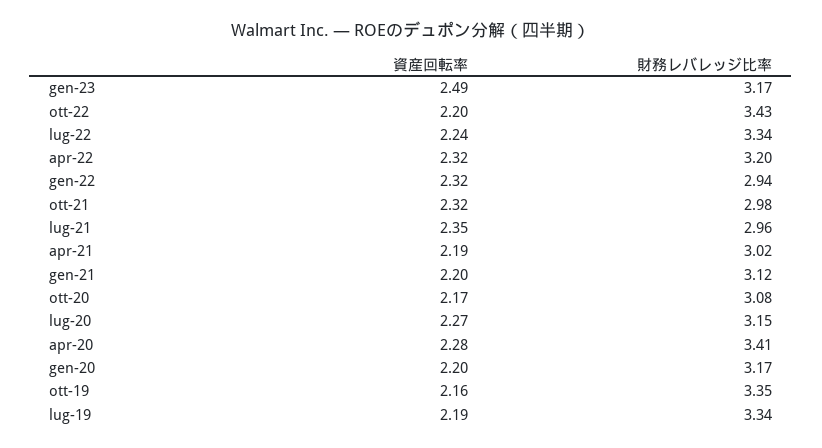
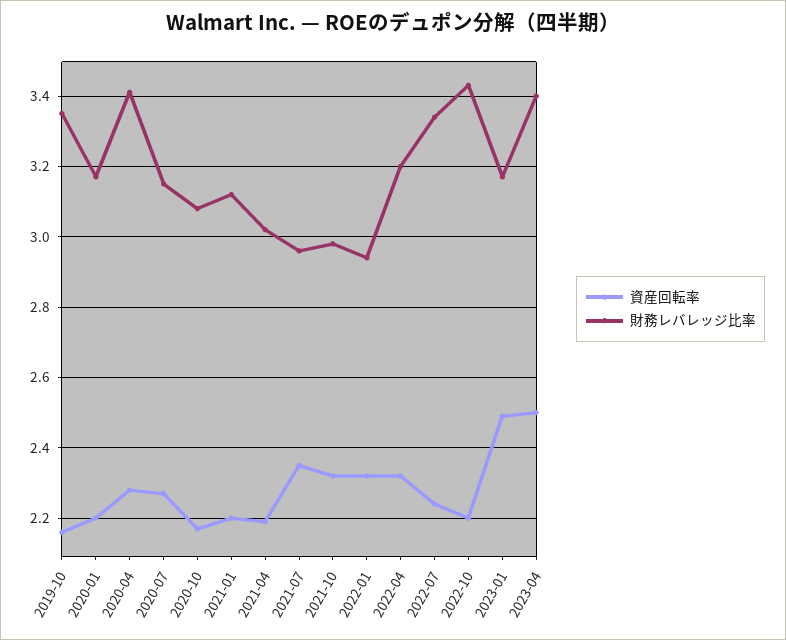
資産回転率, lug-19: 2.19 -> none
財務レバレッジ比率, lug-19: 3.34 -> none
資産回転率, 2023-04: none -> 2.5
財務レバレッジ比率, 2023-04: none -> 3.4

